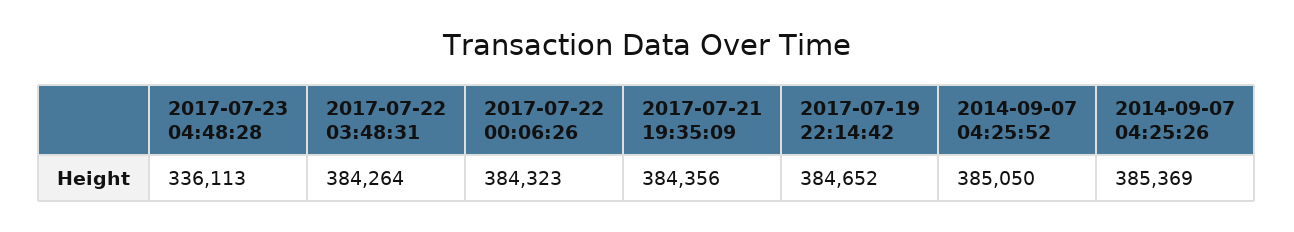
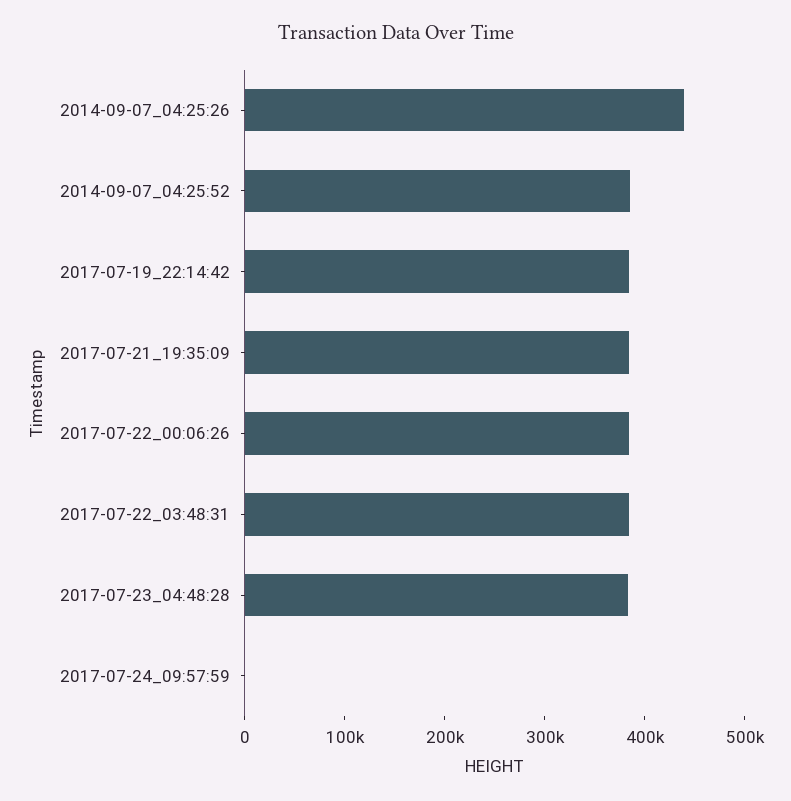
2017-07-23 04:48:28: 336113 -> 380000
2014-09-07 04:25:26: 385369 -> 440000
2017-07-24_09:57:59: none -> 0

